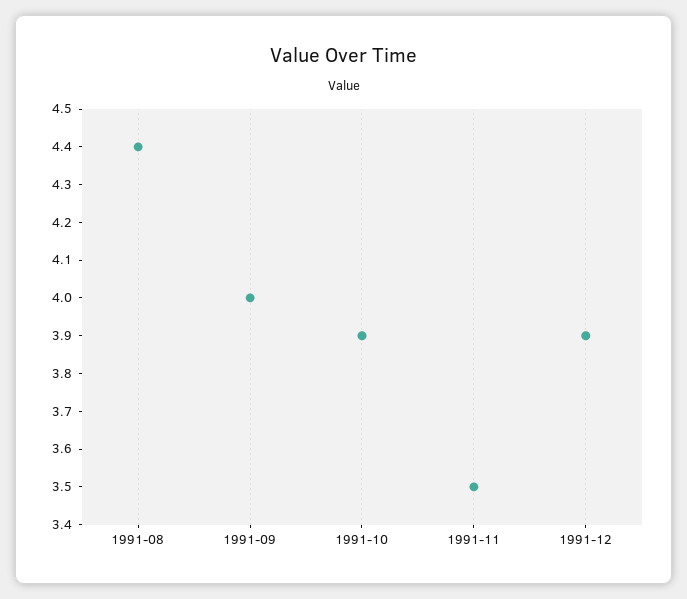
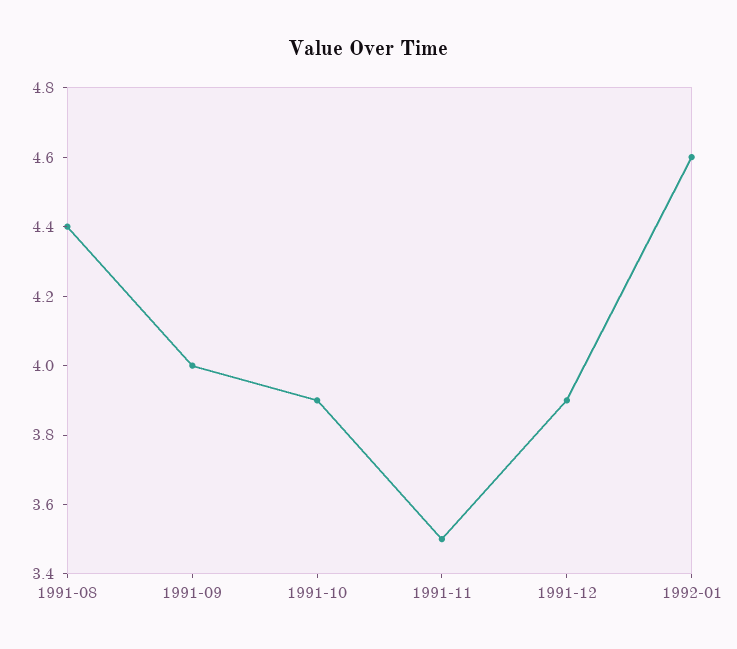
1992-01: none -> 4.6

